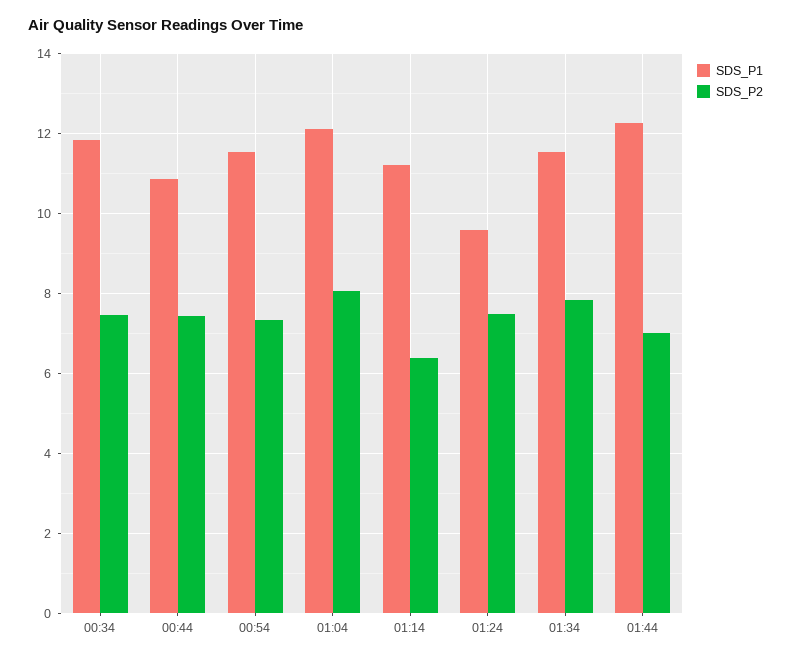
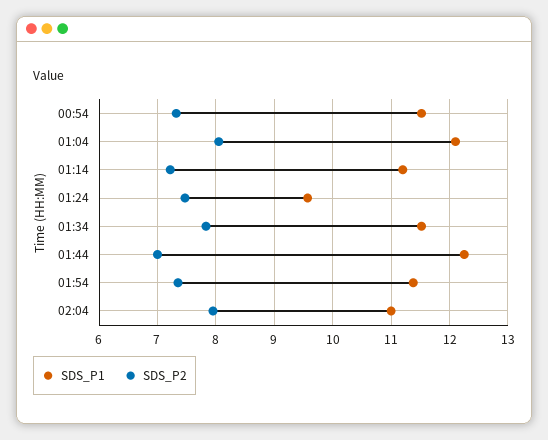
SDS_P1, 00:34: 11.8 -> none
SDS_P2, 00:34: 7.4 -> none
SDS_P1, 00:44: 10.8 -> none
SDS_P2, 00:44: 7.4 -> none
SDS_P2, 01:14: 6.4 -> 7.2
SDS_P1, 01:54: none -> 11.4
SDS_P2, 01:54: none -> 7.4
SDS_P1, 02:04: none -> 11
SDS_P2, 02:04: none -> 8

